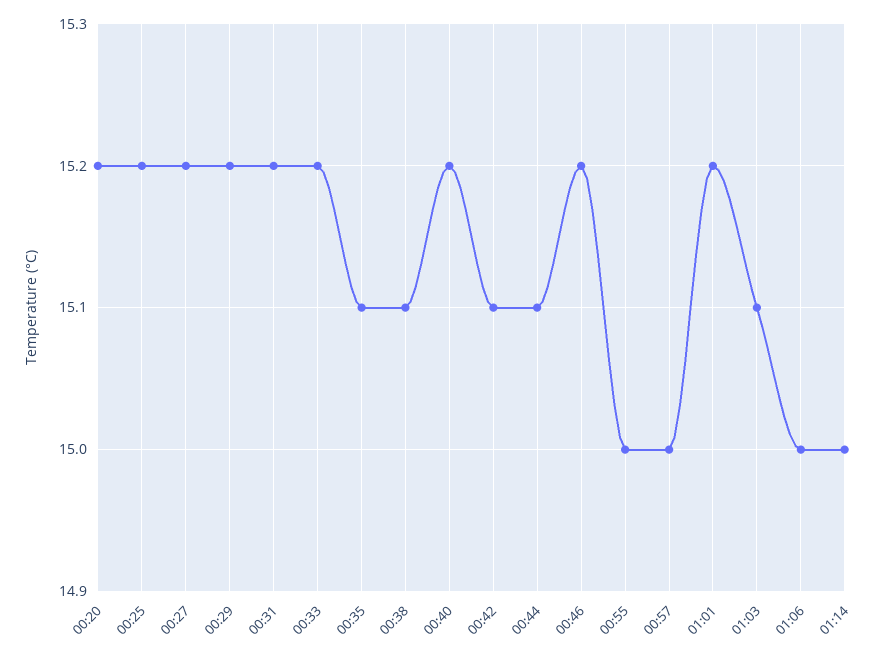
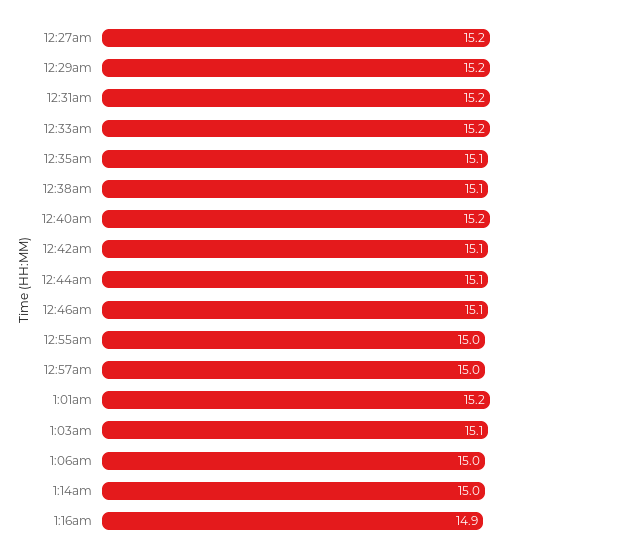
00:20: 15.2 -> none
00:25: 15.2 -> none
00:46: 15.2 -> 15.1
1:16am: none -> 14.9

